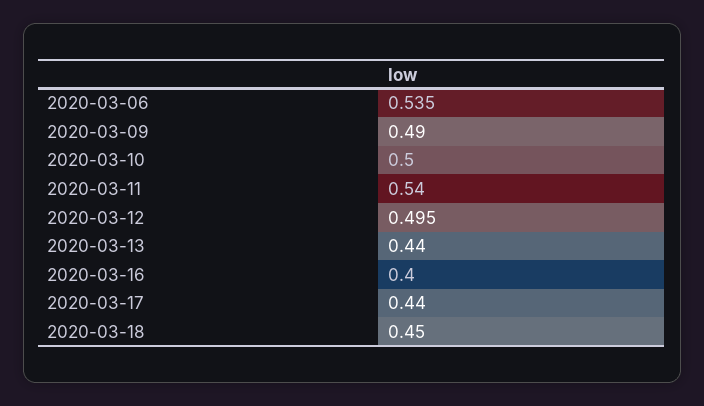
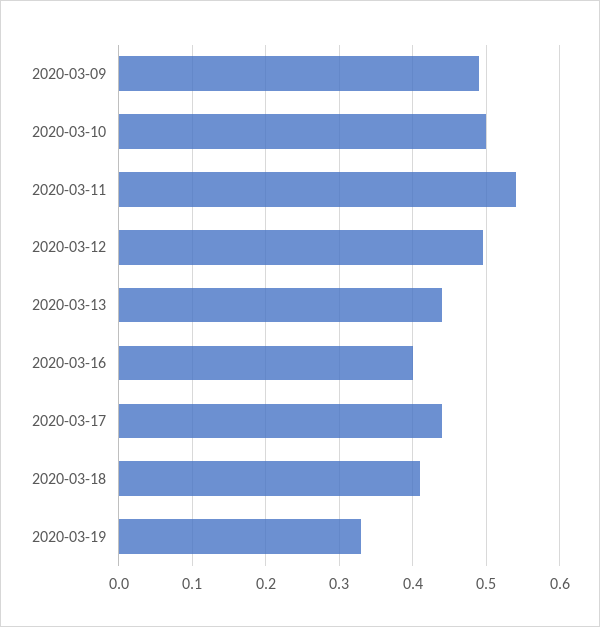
2020-03-06: 0.535 -> none
2020-03-18: 0.45 -> 0.41
2020-03-19: none -> 0.33

